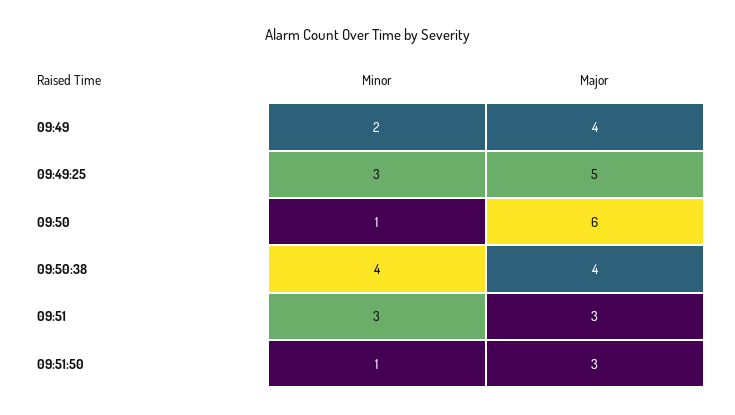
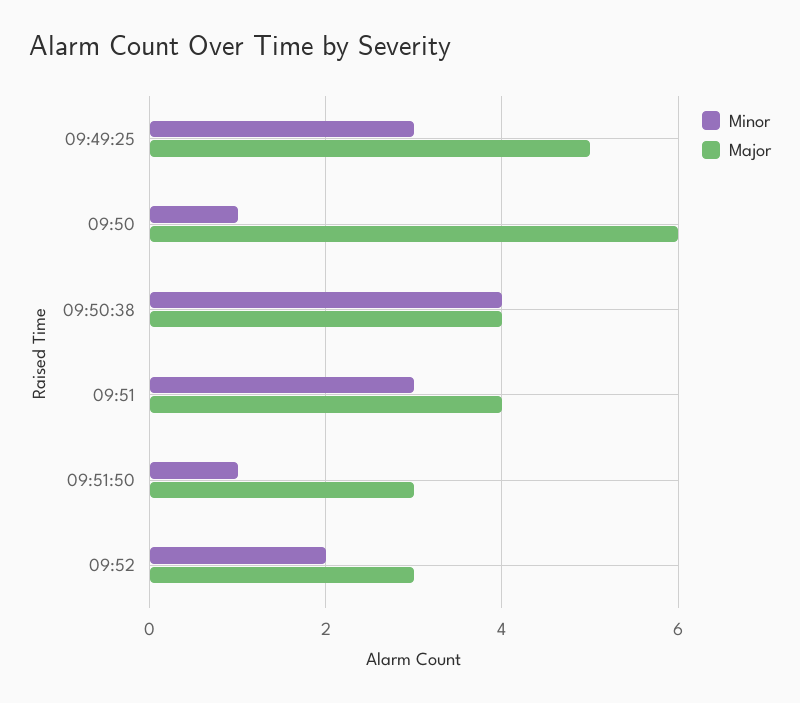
Minor, 09:49: 2 -> none
Major, 09:49: 4 -> none
Major, 09:51: 3 -> 4
Minor, 09:52: none -> 2
Major, 09:52: none -> 3

